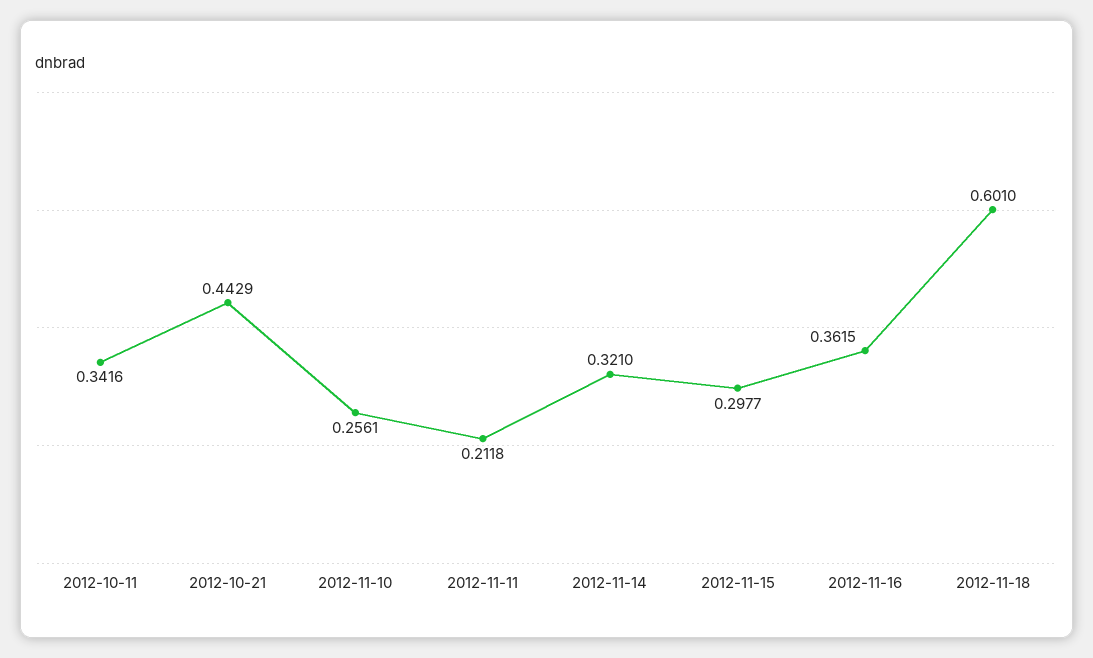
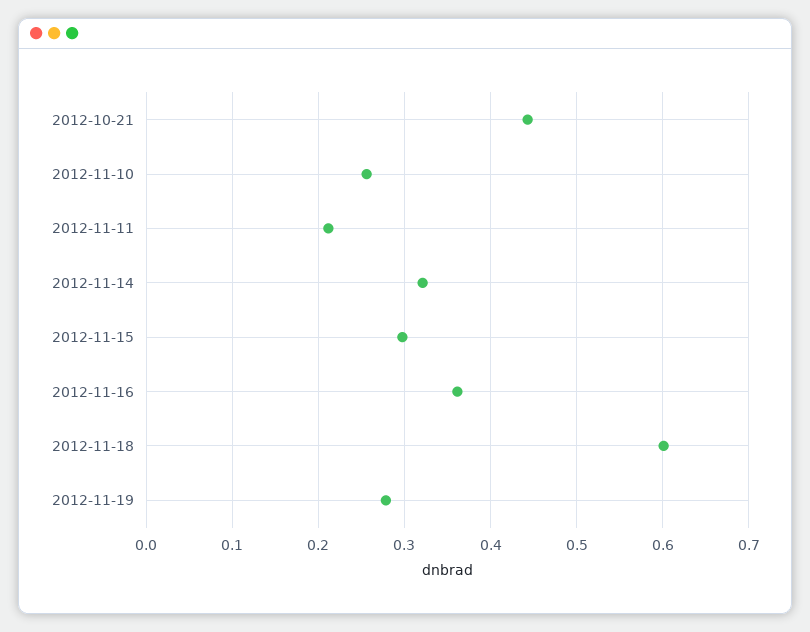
2012-10-11: 0.3416 -> none
2012-11-19: none -> 0.28

